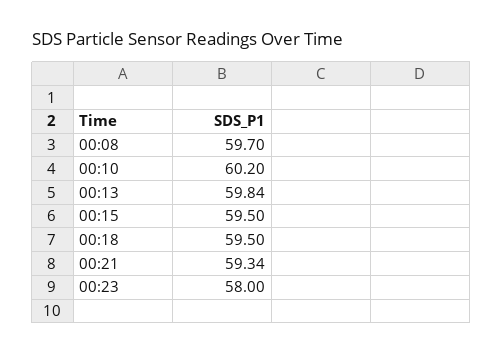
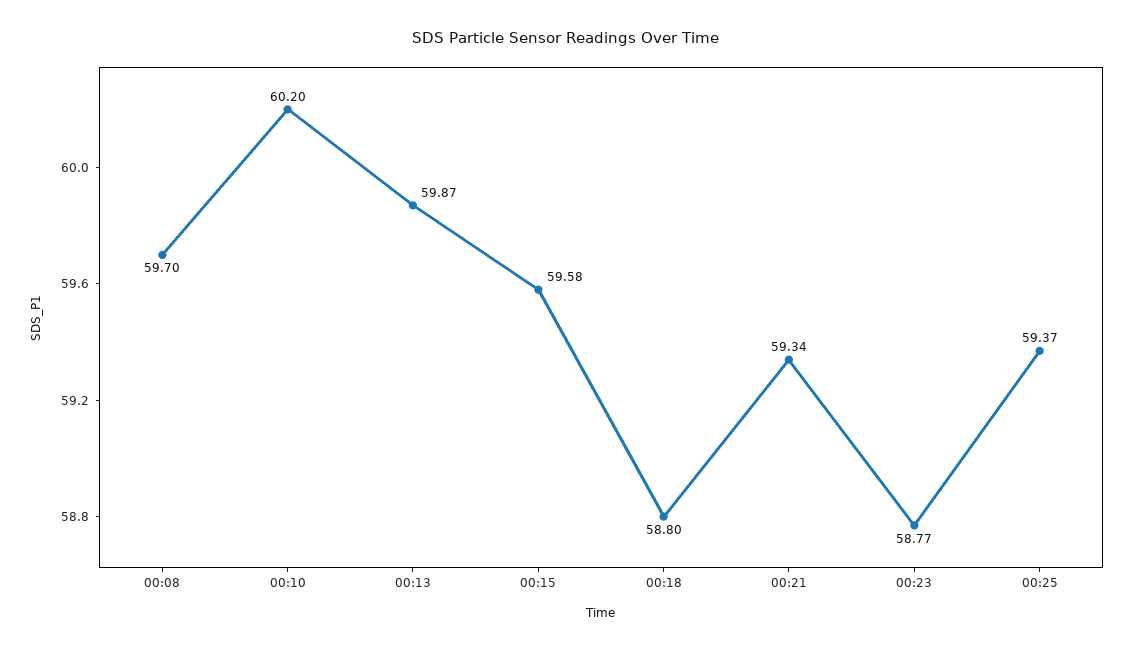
00:13: 59.84 -> 59.87
00:15: 59.5 -> 59.58
00:18: 59.5 -> 58.8
00:23: 58 -> 58.77
00:25: none -> 59.37

